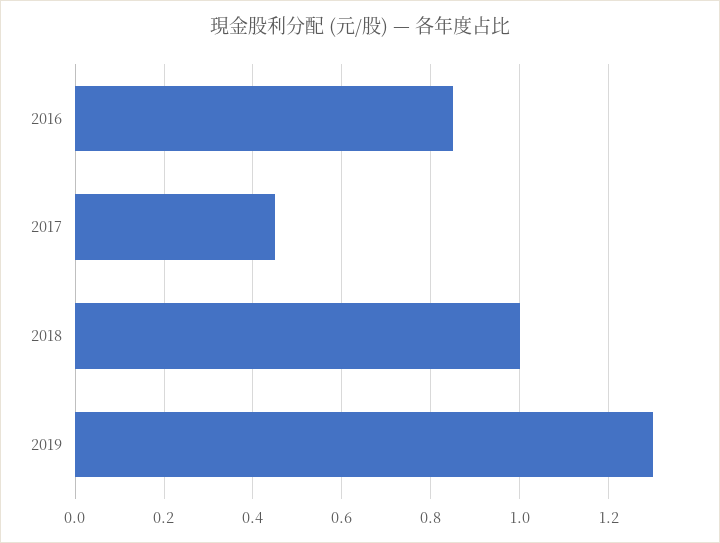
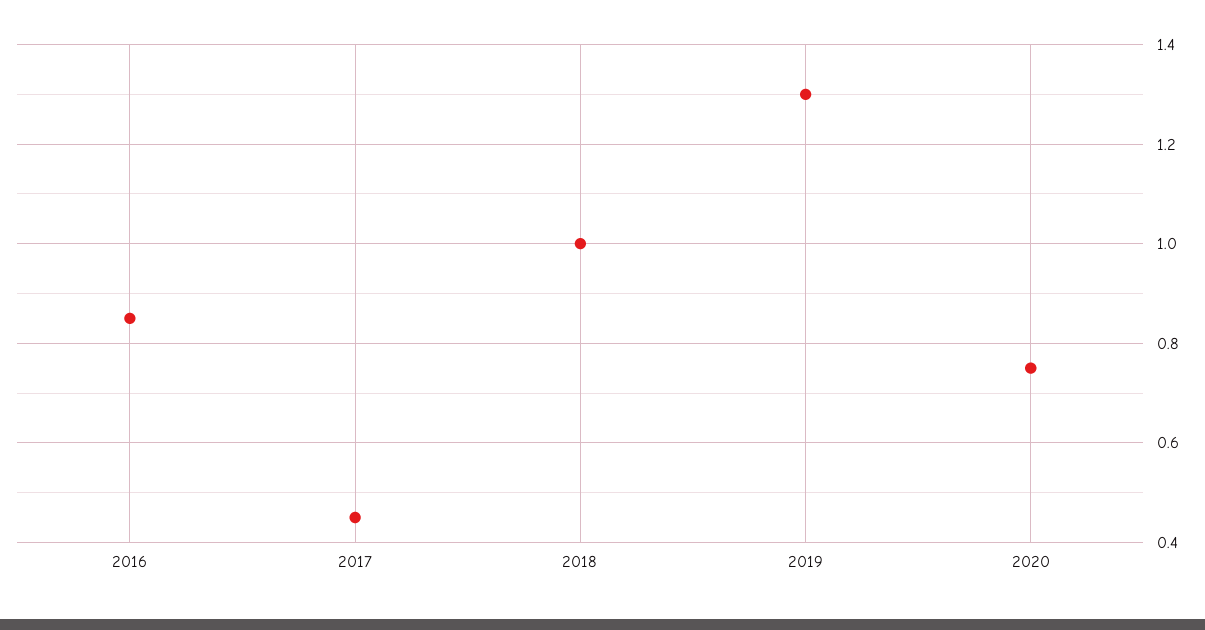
2020: none -> 0.75

